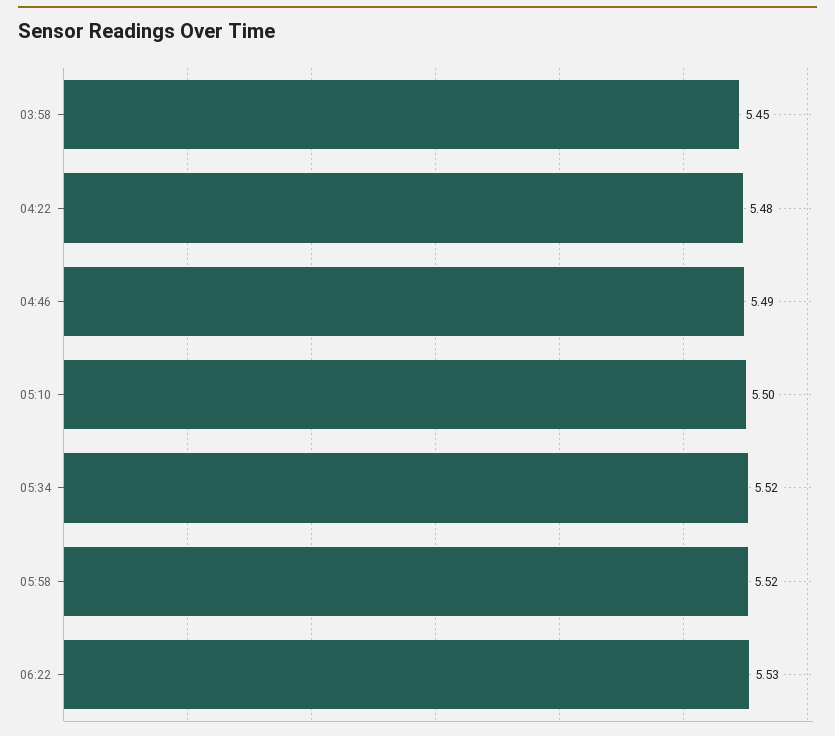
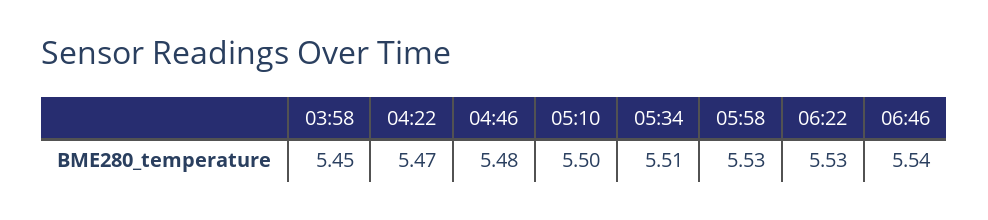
04:22: 5.48 -> 5.47
04:46: 5.49 -> 5.48
05:34: 5.52 -> 5.51
05:58: 5.52 -> 5.53
06:46: none -> 5.54

